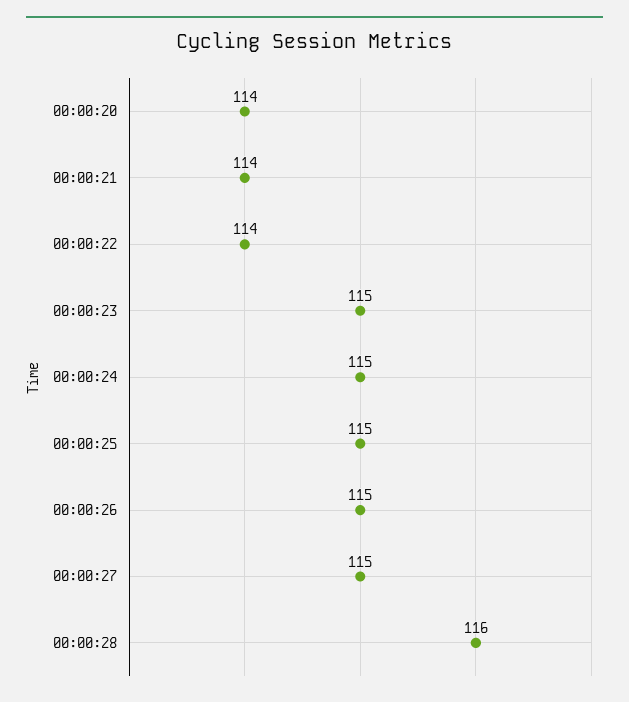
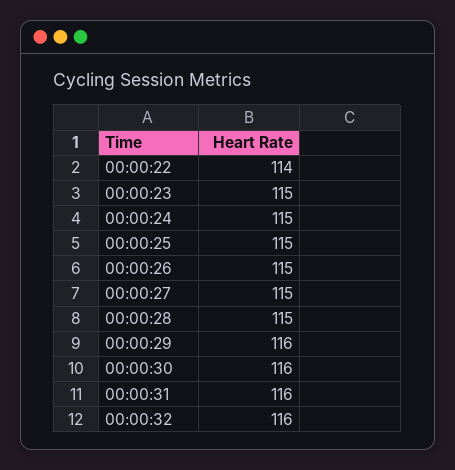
00:00:20: 114 -> none
00:00:21: 114 -> none
00:00:28: 116 -> 115
00:00:29: none -> 116
00:00:30: none -> 116
00:00:31: none -> 116
00:00:32: none -> 116

